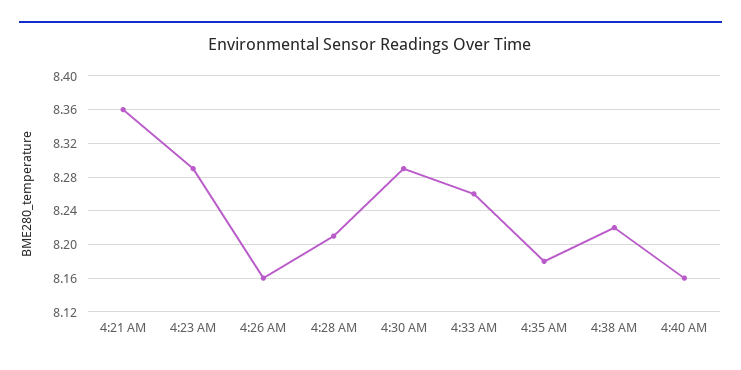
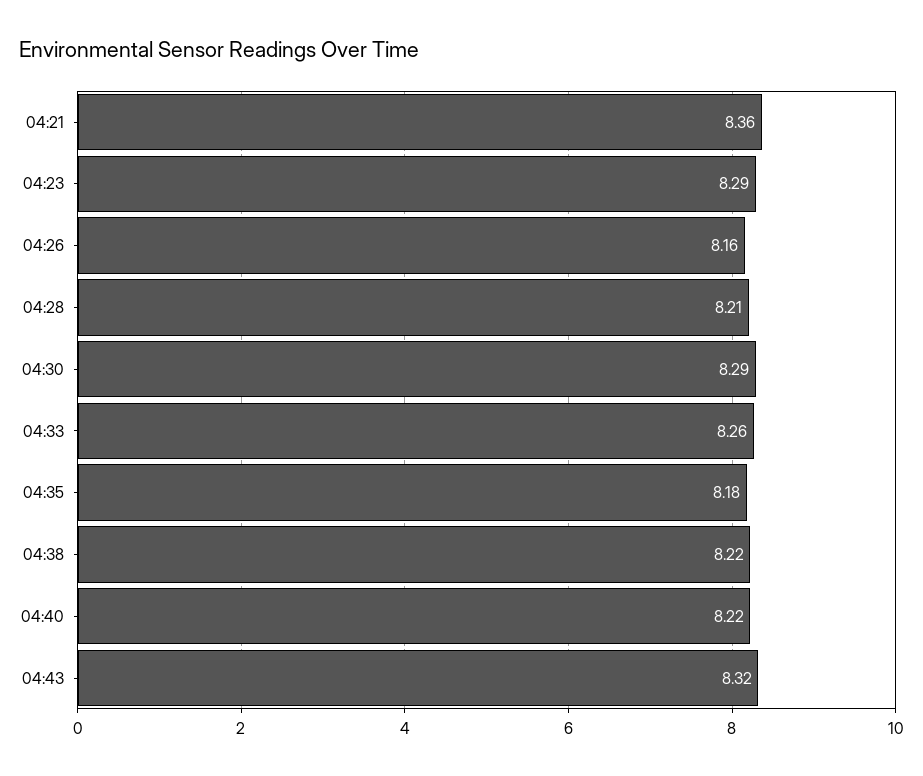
4:40 AM: 8.16 -> 8.22
04:43: none -> 8.32

